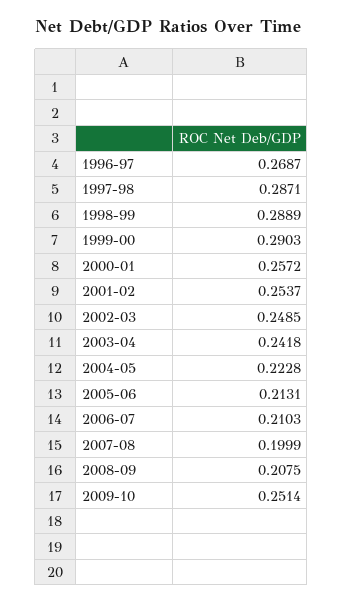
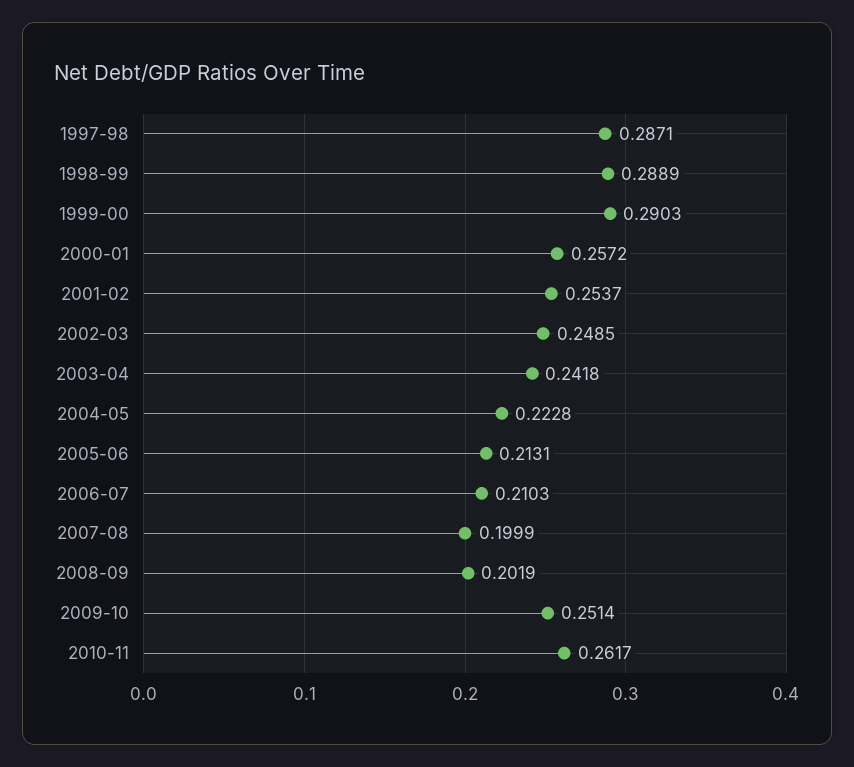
1996-97: 0.2687 -> none
2008-09: 0.2075 -> 0.2019
2010-11: none -> 0.2617

